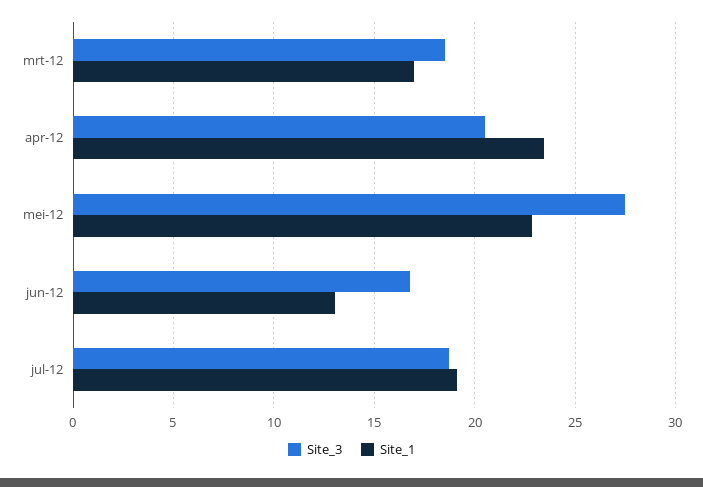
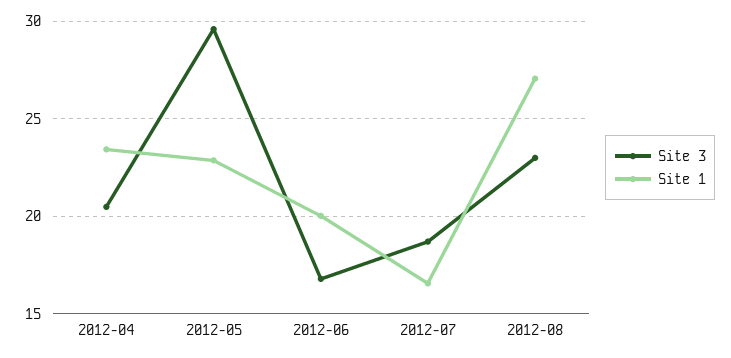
Site_3, mrt-12: 18.5 -> none
Site_1, mrt-12: 17 -> none
Site_3, mei-12: 27.5 -> 29.5
Site_1, jun-12: 13 -> 20
Site_1, jul-12: 19 -> 16.5
Site_3, 2012-08: none -> 23
Site_1, 2012-08: none -> 27

